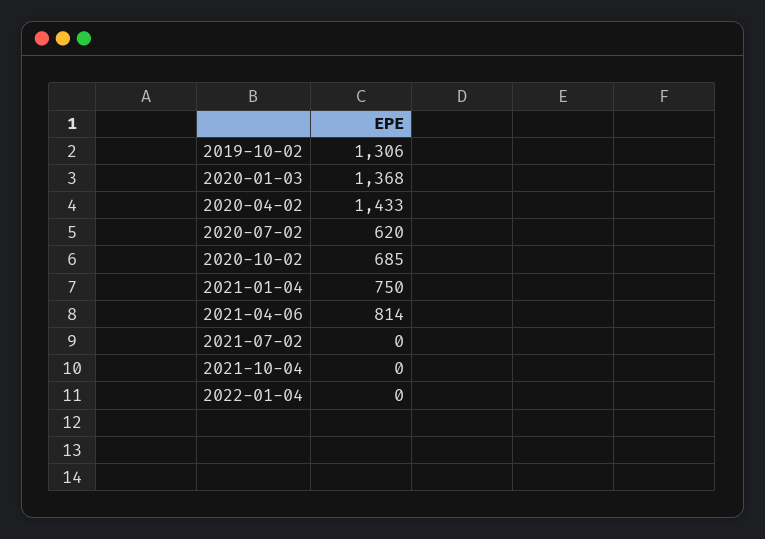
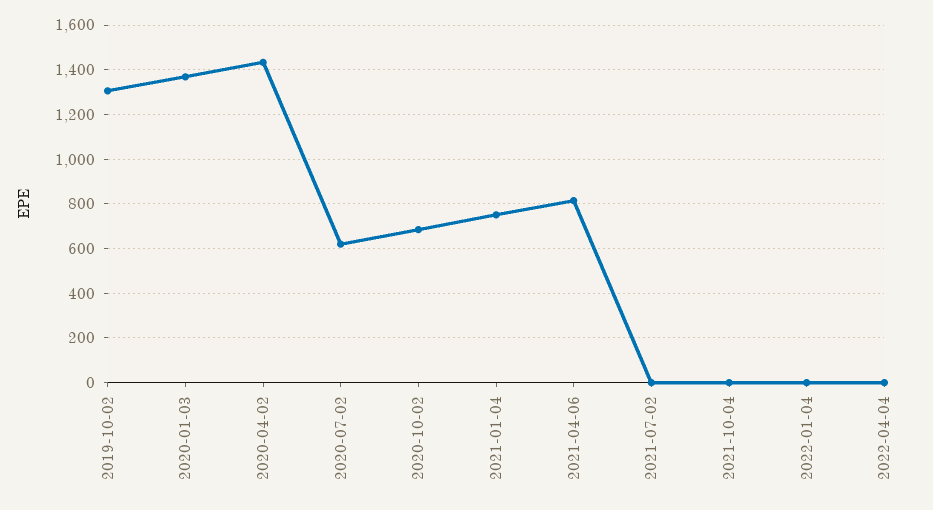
2022-04-04: none -> 0

